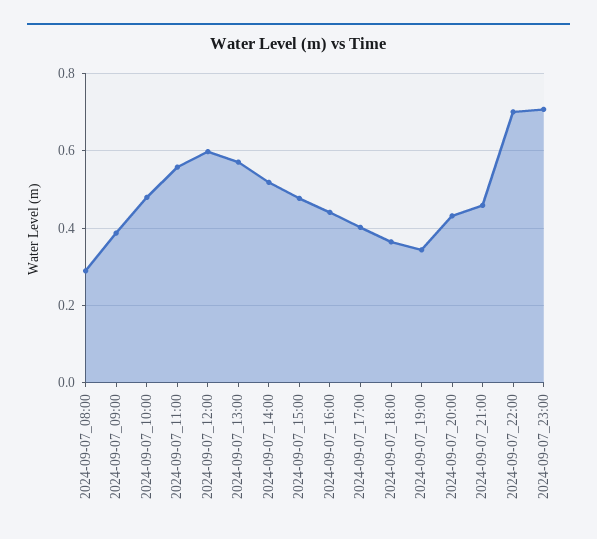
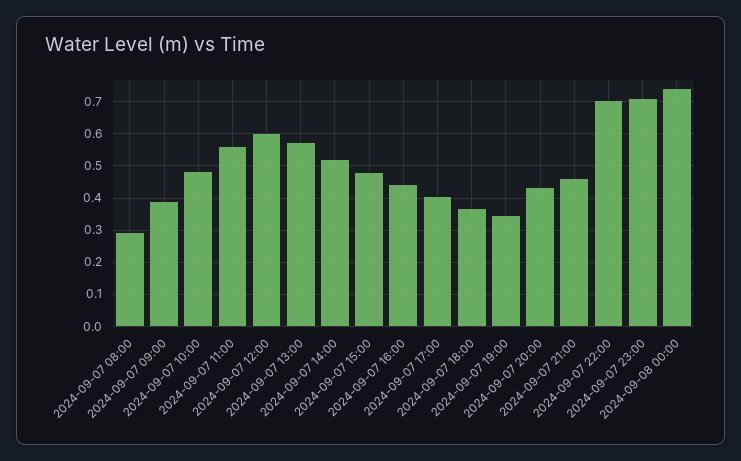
2024-09-08 00:00: none -> 0.74

